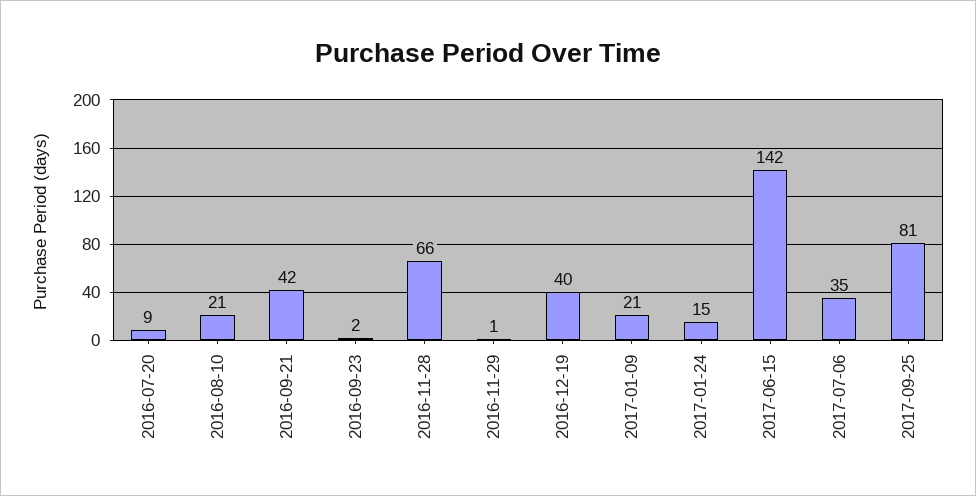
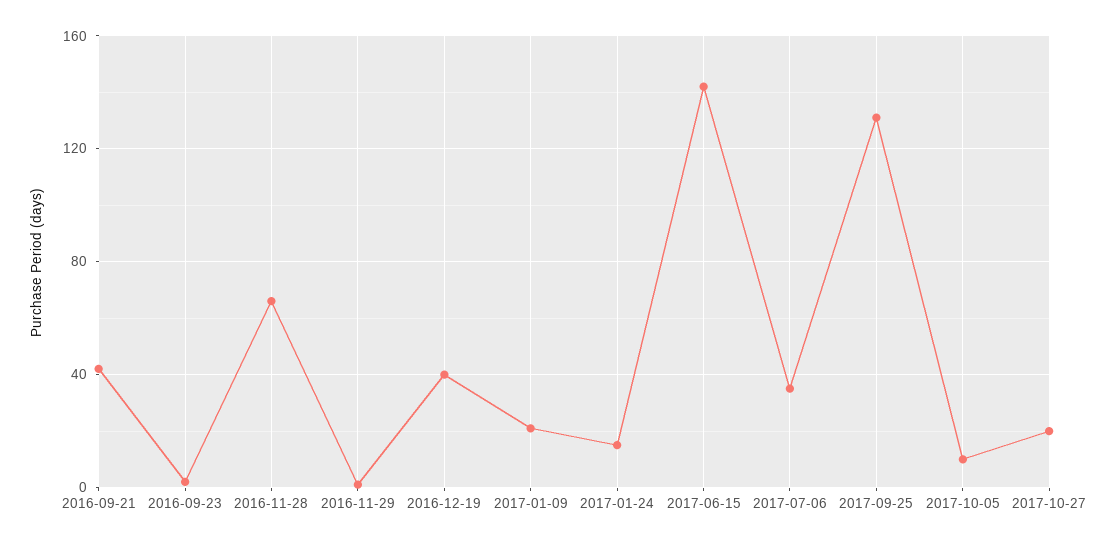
2016-07-20: 9 -> none
2016-08-10: 21 -> none
2017-09-25: 81 -> 130
2017-10-05: none -> 10
2017-10-27: none -> 20

